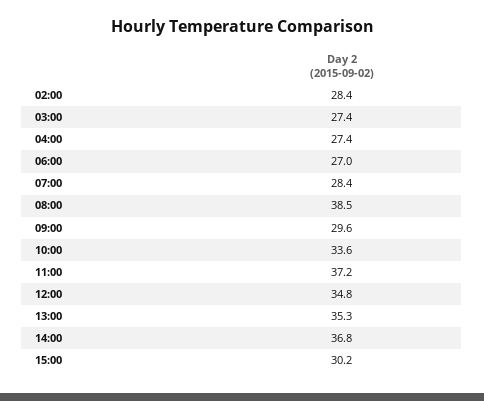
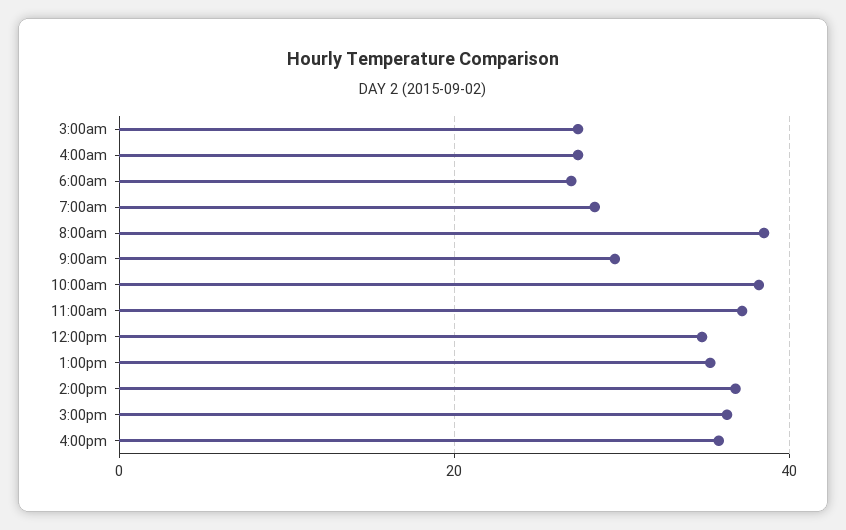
02:00: 28.4 -> none
10:00: 33.6 -> 38
15:00: 30.2 -> 36
4:00pm: none -> 36

